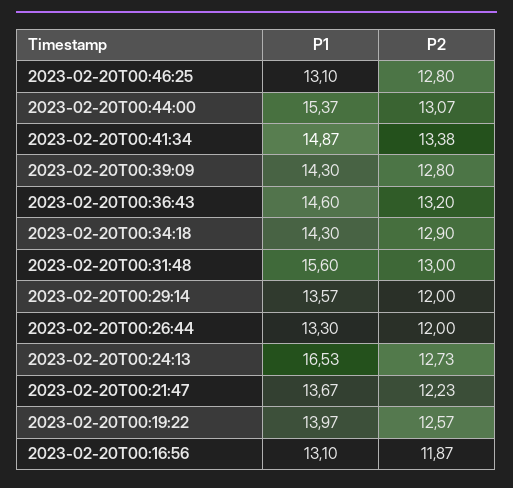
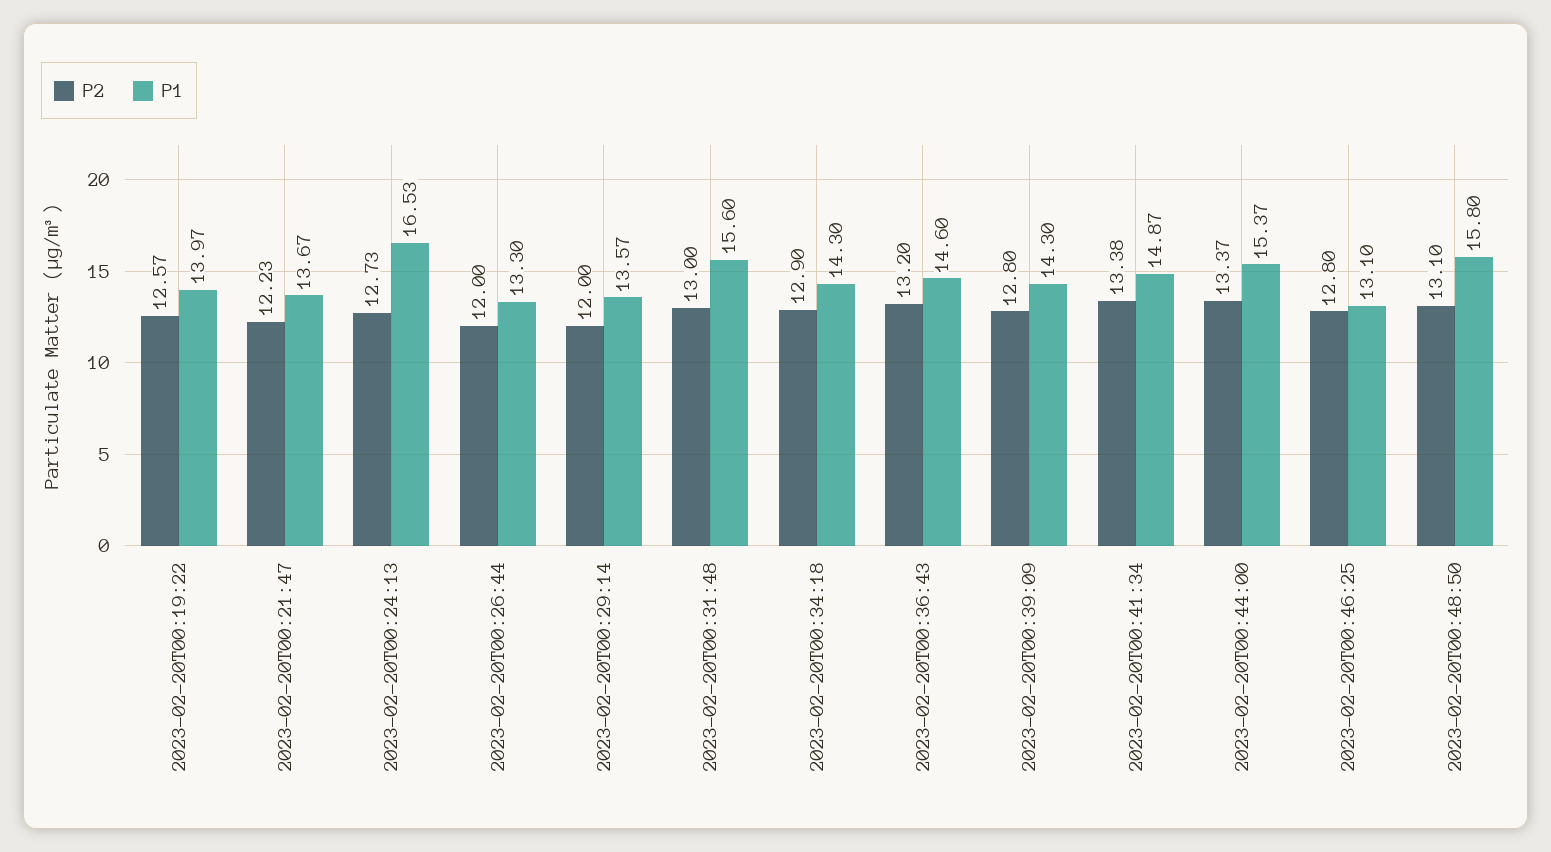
P2, 2023-02-20T00:44:00: 13.07 -> 13.37
P1, 2023-02-20T00:16:56: 13.1 -> none
P2, 2023-02-20T00:16:56: 11.87 -> none
P2, 2023-02-20T00:48:50: none -> 13.1
P1, 2023-02-20T00:48:50: none -> 15.8

